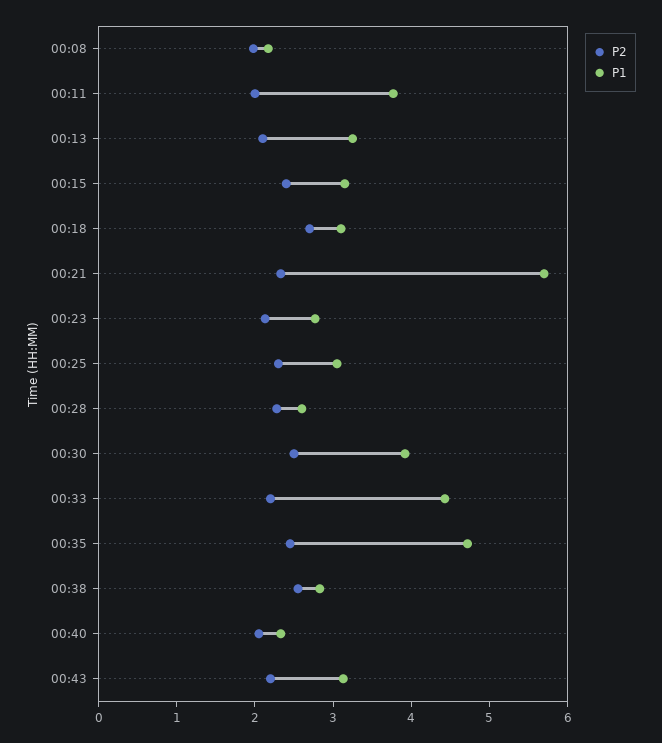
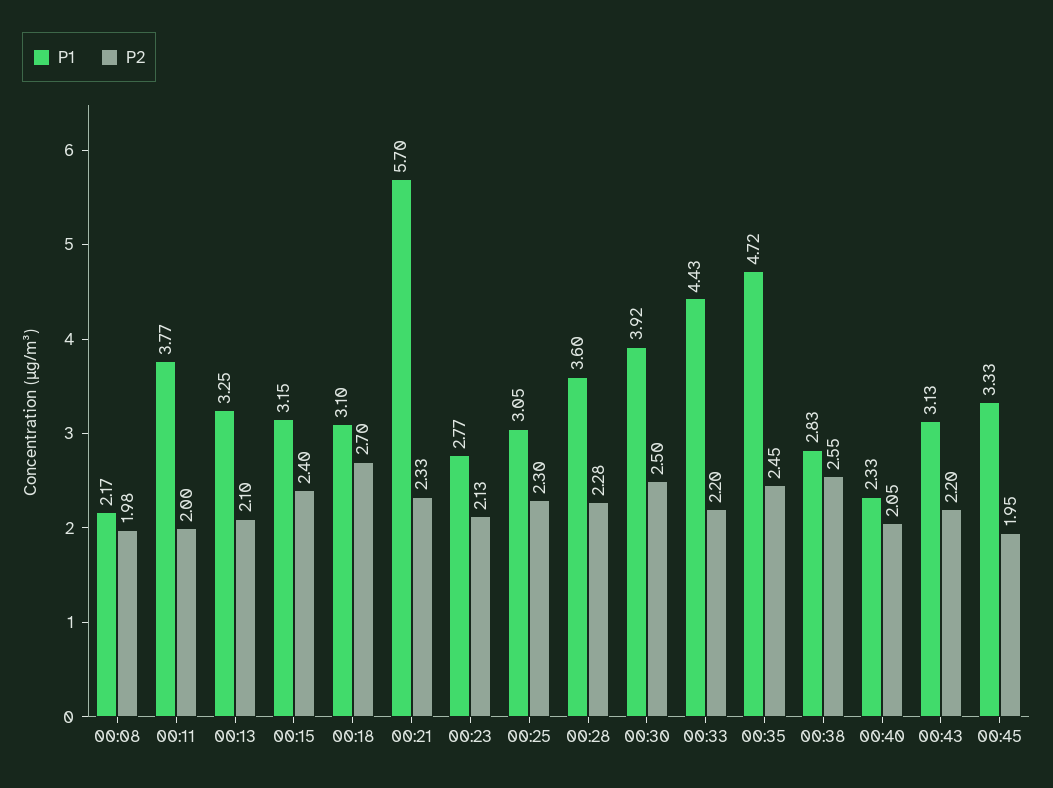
P1, 00:28: 2.6 -> 3.6
P1, 00:45: none -> 3.33
P2, 00:45: none -> 1.95

